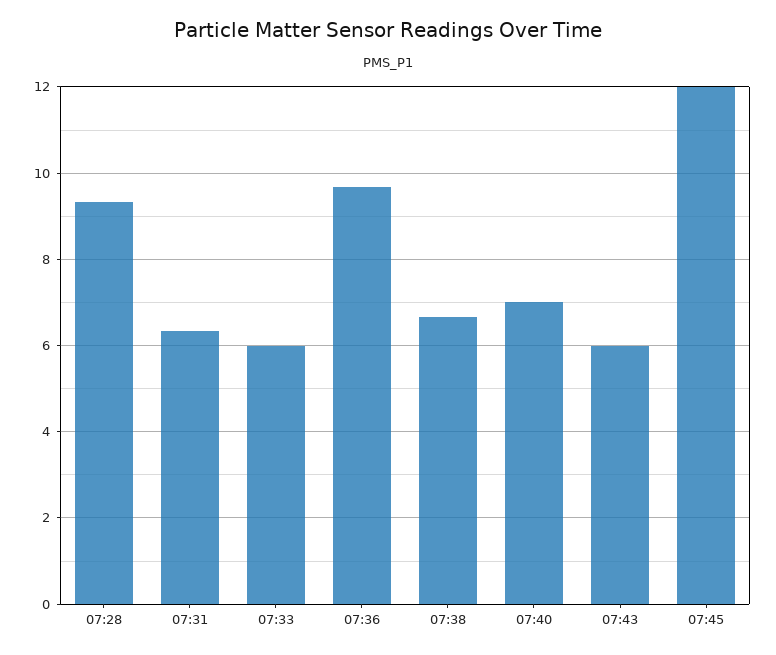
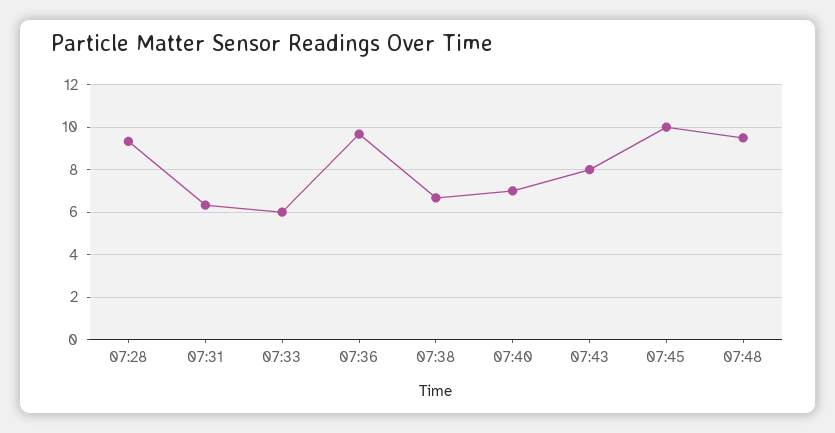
07:43: 6 -> 8
07:45: 12 -> 10
07:48: none -> 9.5

